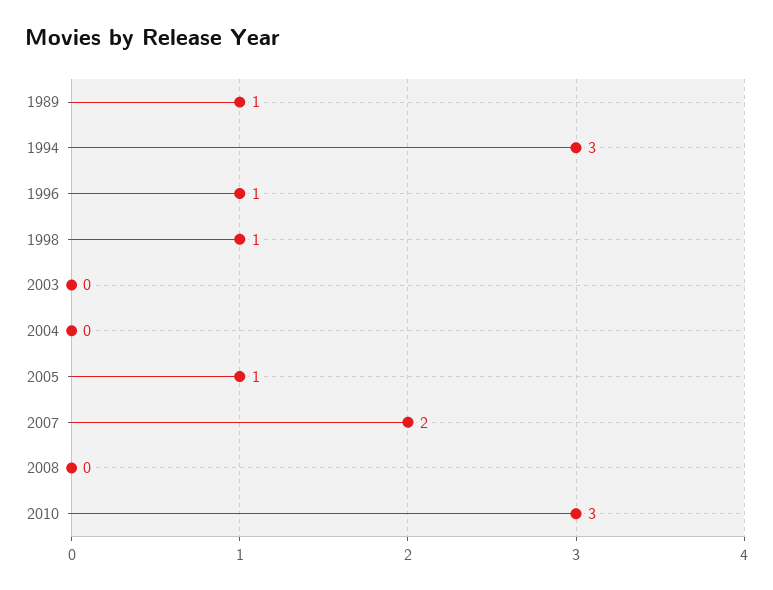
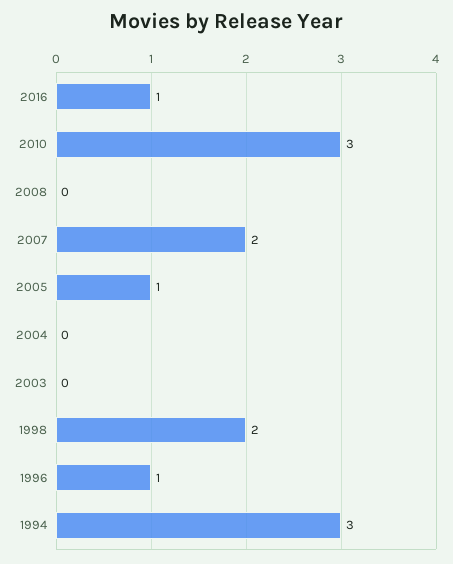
1989: 1 -> none
1998: 1 -> 2
2016: none -> 1

